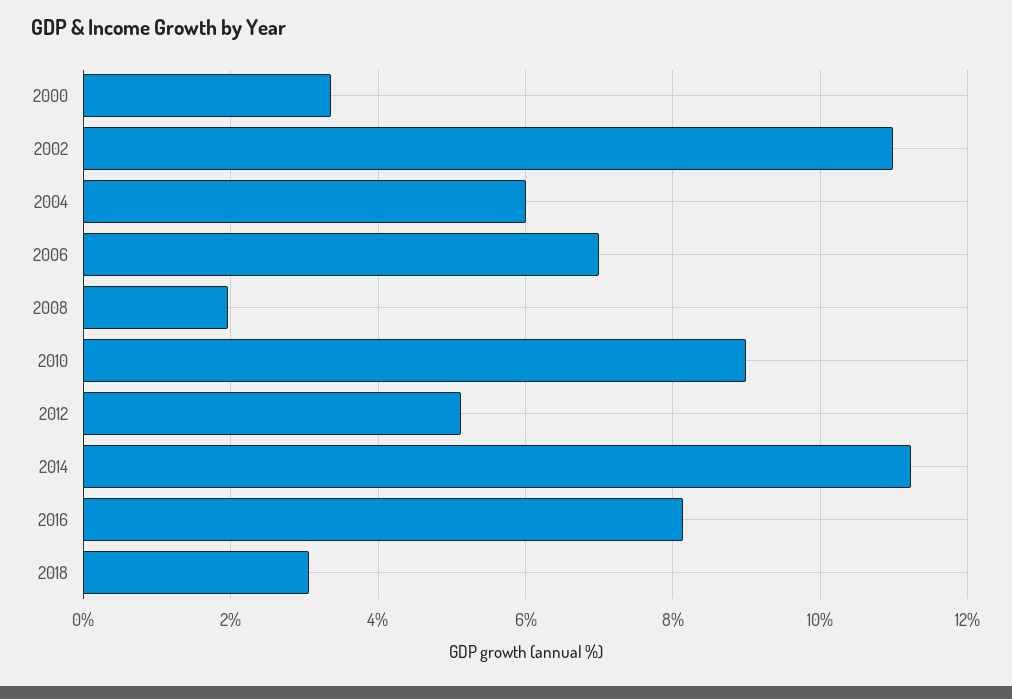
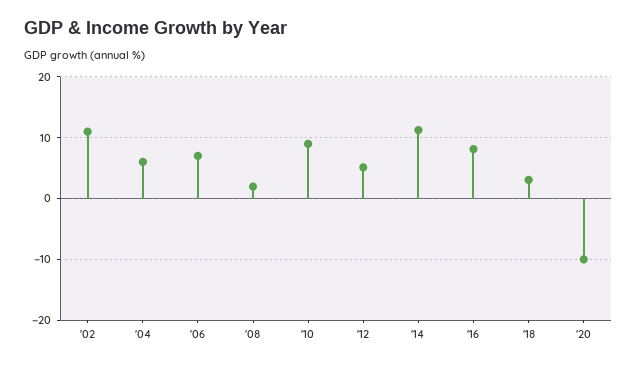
2000: 3.4 -> none
'20: none -> -10

